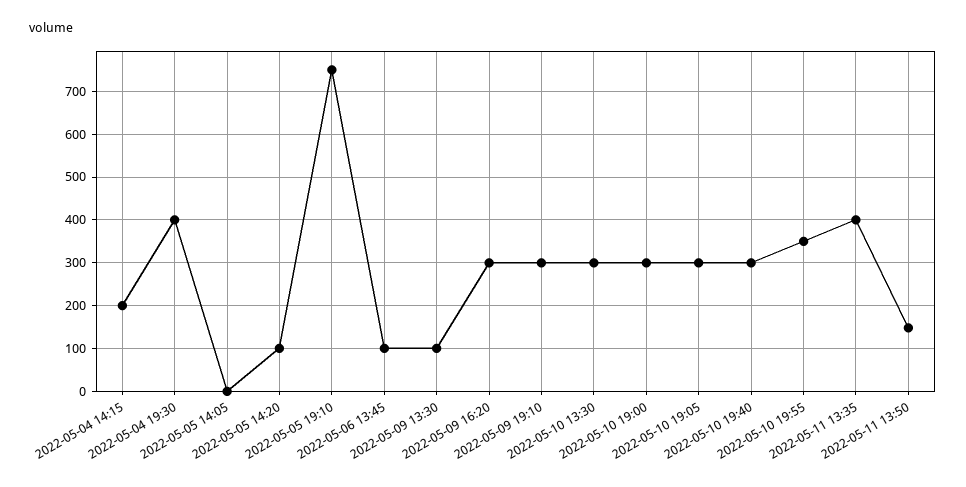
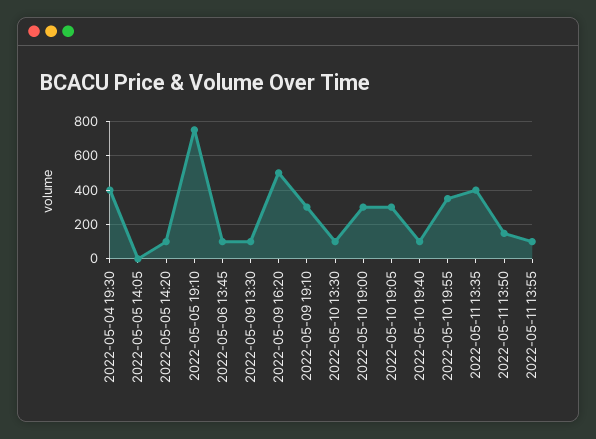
2022-05-04 14:15: 200 -> none
2022-05-09 16:20: 300 -> 500
2022-05-10 13:30: 300 -> 100
2022-05-10 19:40: 300 -> 100
2022-05-11 13:55: none -> 100

